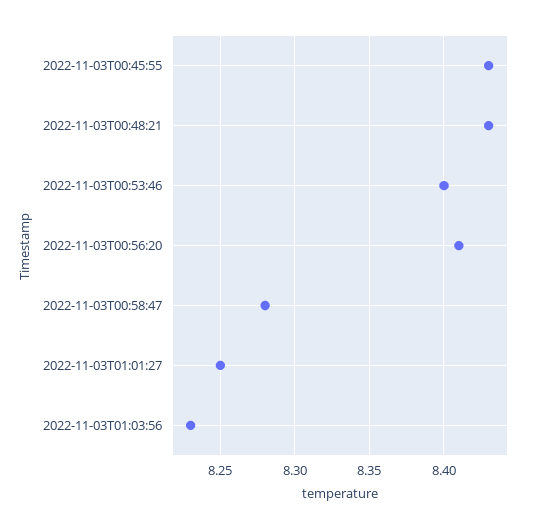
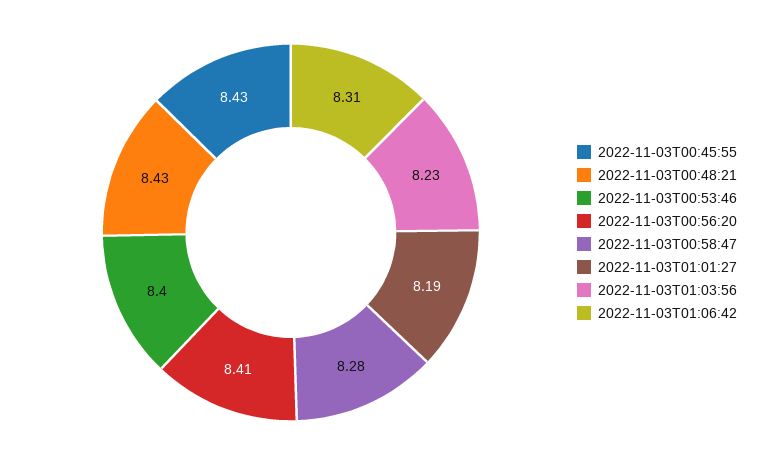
2022-11-03T01:01:27: 8.25 -> 8.19
2022-11-03T01:06:42: none -> 8.31

